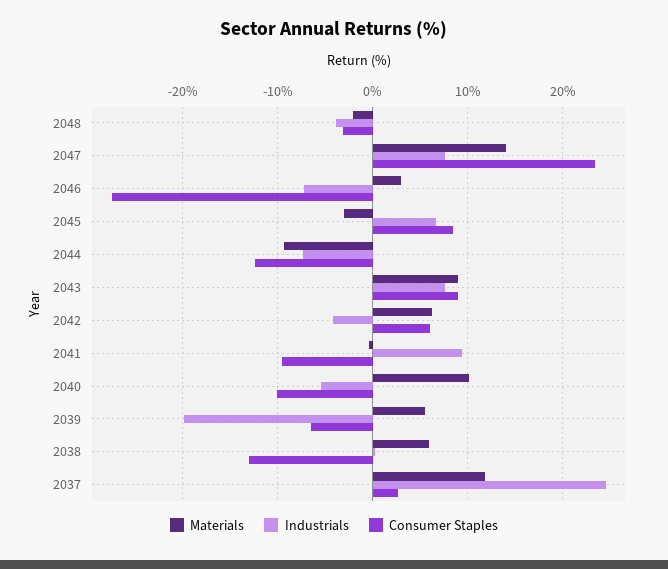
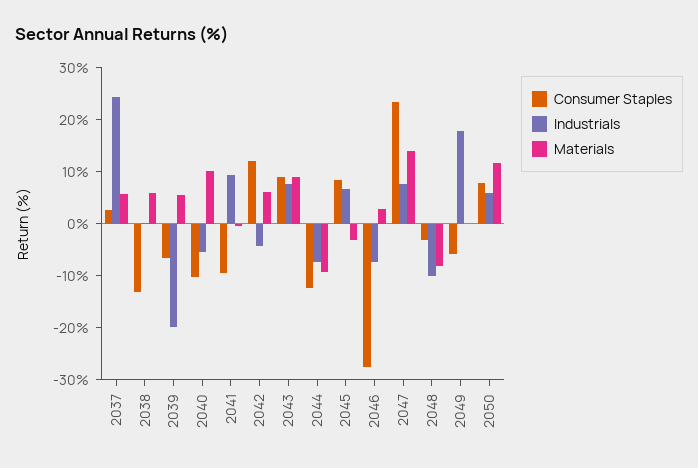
Materials, 2048: -2 -> -8
Industrials, 2048: -4 -> -10
Consumer Staples, 2042: 6 -> 12
Materials, 2037: 12 -> 6
Consumer Staples, 2049: none -> -6
Industrials, 2049: none -> 18
Materials, 2049: none -> 0
Consumer Staples, 2050: none -> 8
Industrials, 2050: none -> 6
Materials, 2050: none -> 12

